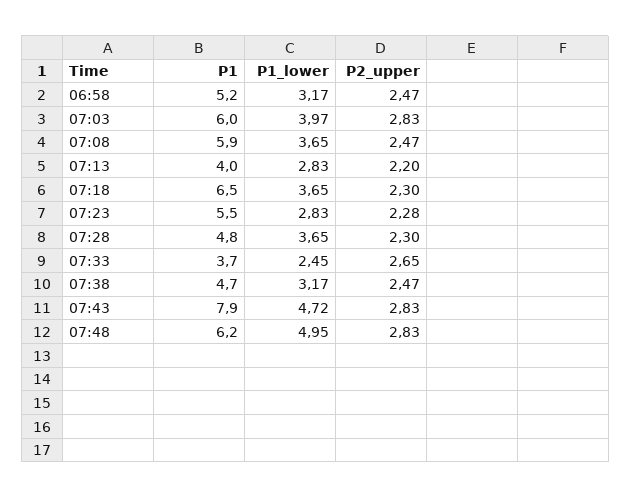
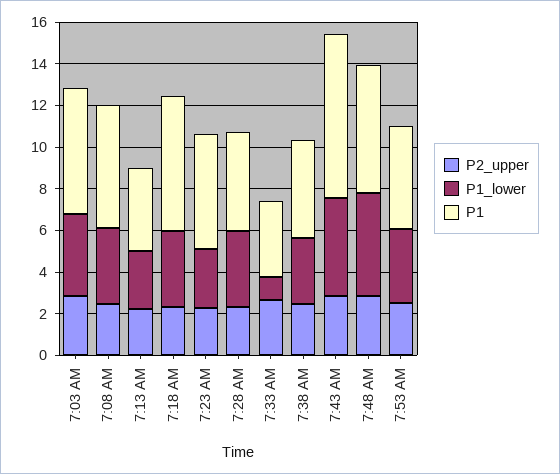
P1, 06:58: 5.2 -> none
P1_lower, 06:58: 3.17 -> none
P2_upper, 06:58: 2.47 -> none
P1_lower, 07:33: 2.45 -> 1
P2_upper, 7:53 AM: none -> 2.5
P1_lower, 7:53 AM: none -> 3.5
P1, 7:53 AM: none -> 5

